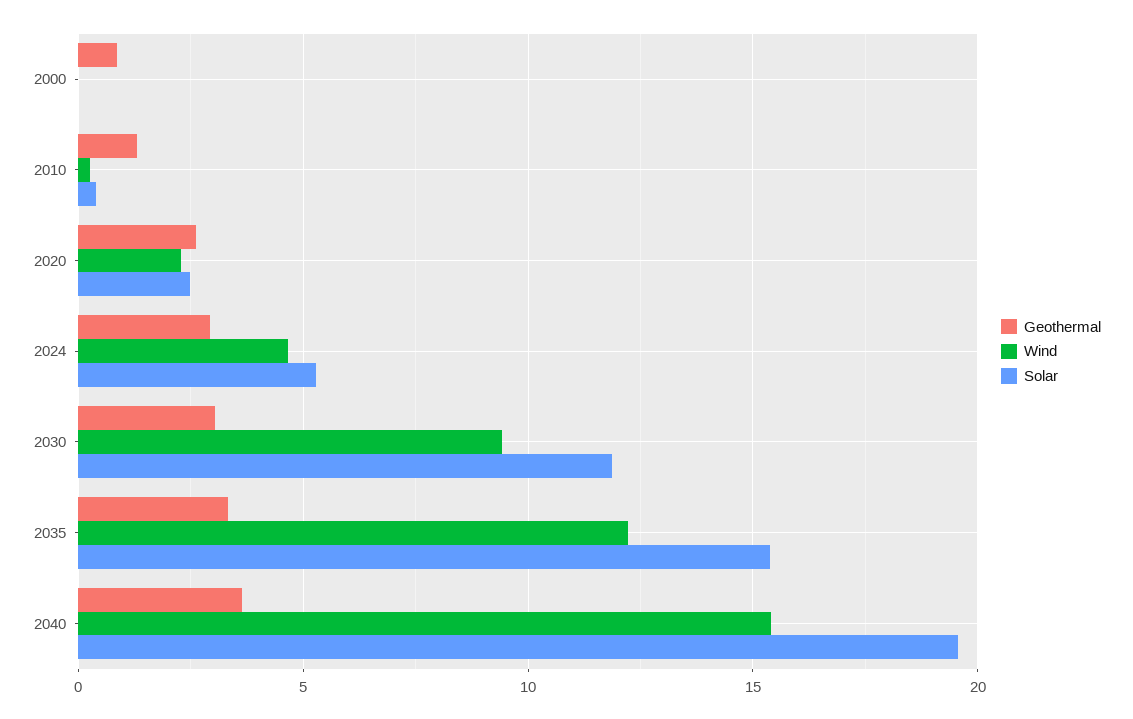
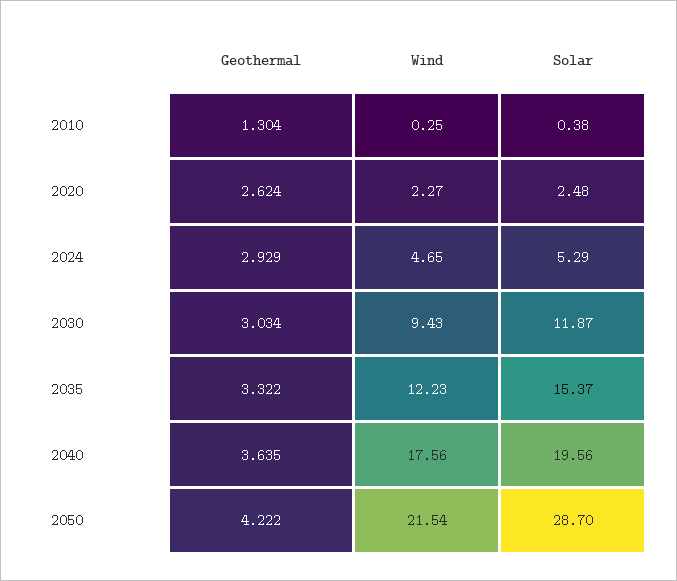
Geothermal, 2000: 1 -> none
Wind, 2000: 0 -> none
Solar, 2000: 0 -> none
Wind, 2040: 15.5 -> 17.56
Geothermal, 2050: none -> 4.222
Wind, 2050: none -> 21.54
Solar, 2050: none -> 28.7

